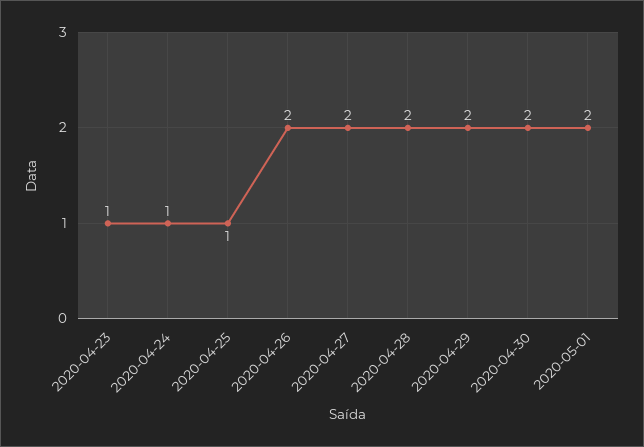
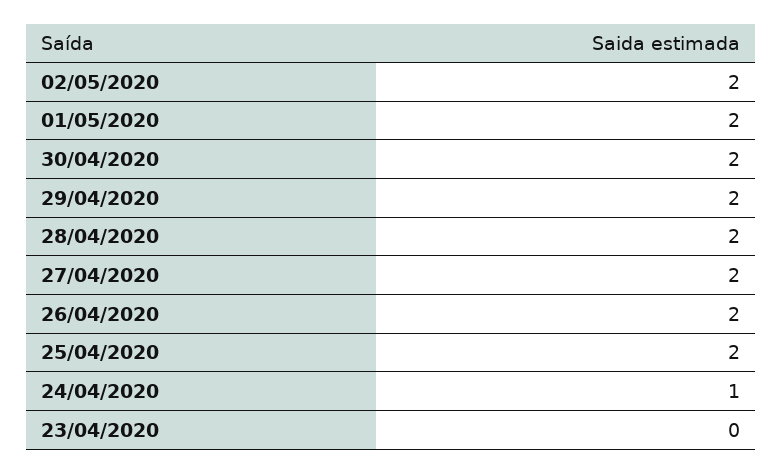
2020-04-23: 1 -> 0
2020-04-25: 1 -> 2
02/05/2020: none -> 2

